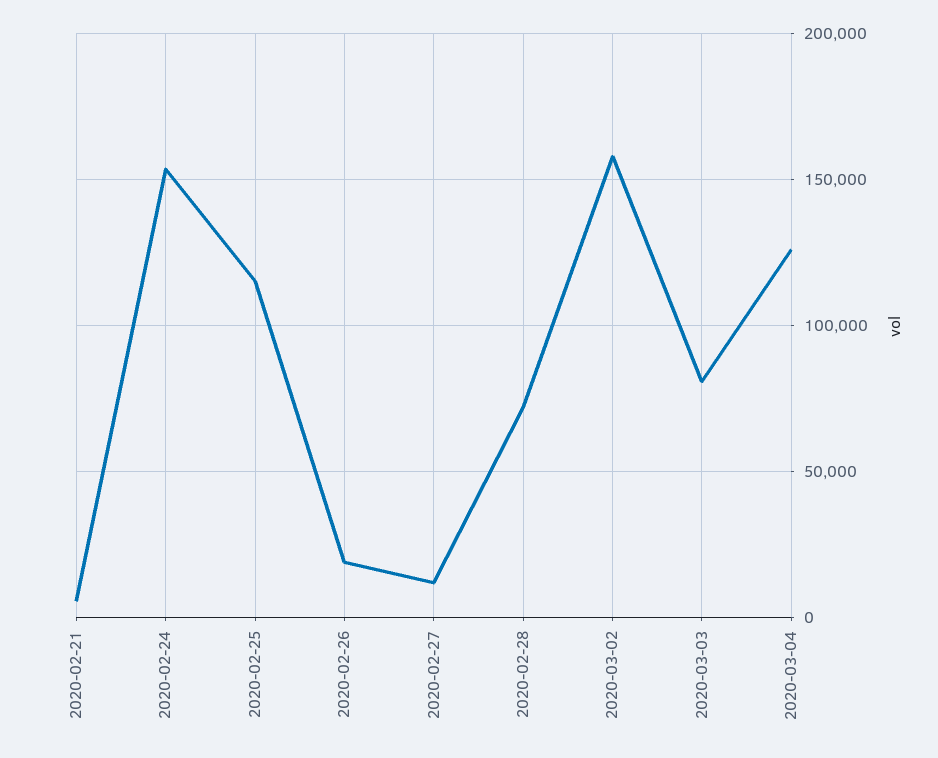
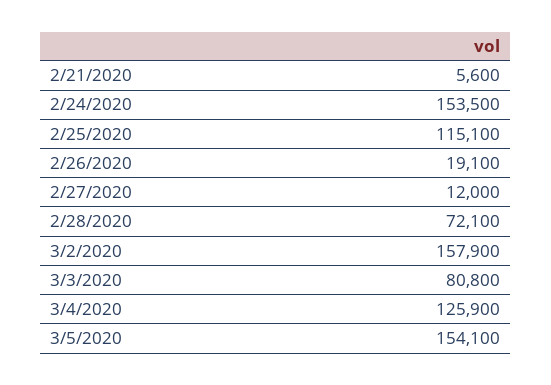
3/5/2020: none -> 154100

